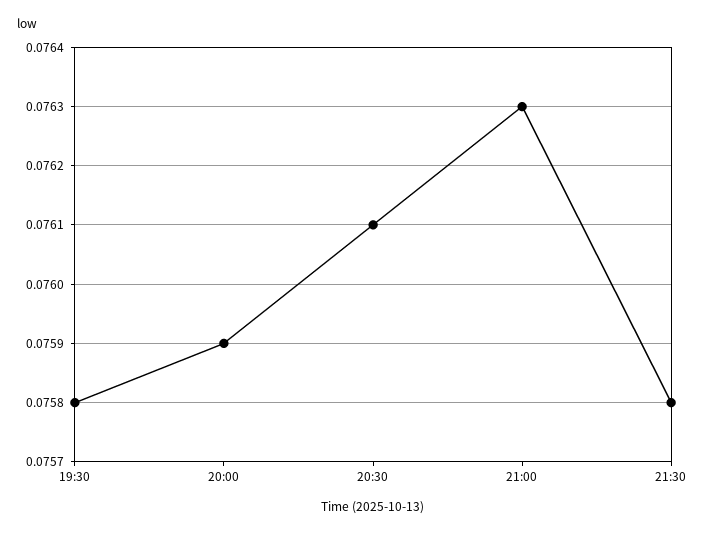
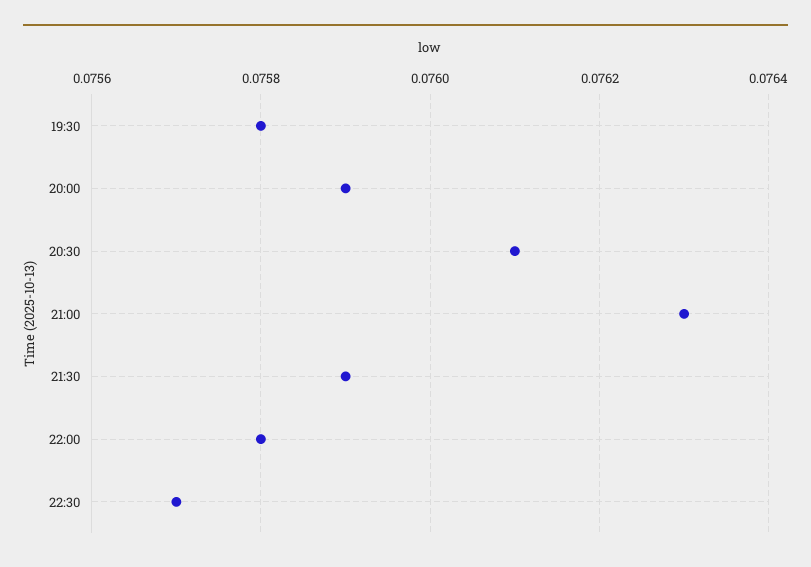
21:30: 0.0758 -> 0.0759
22:00: none -> 0.0758
22:30: none -> 0.0757

